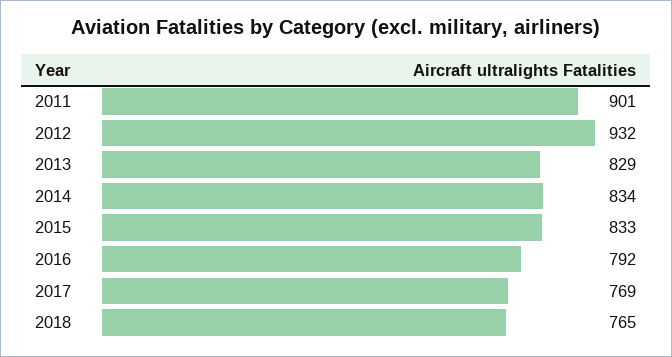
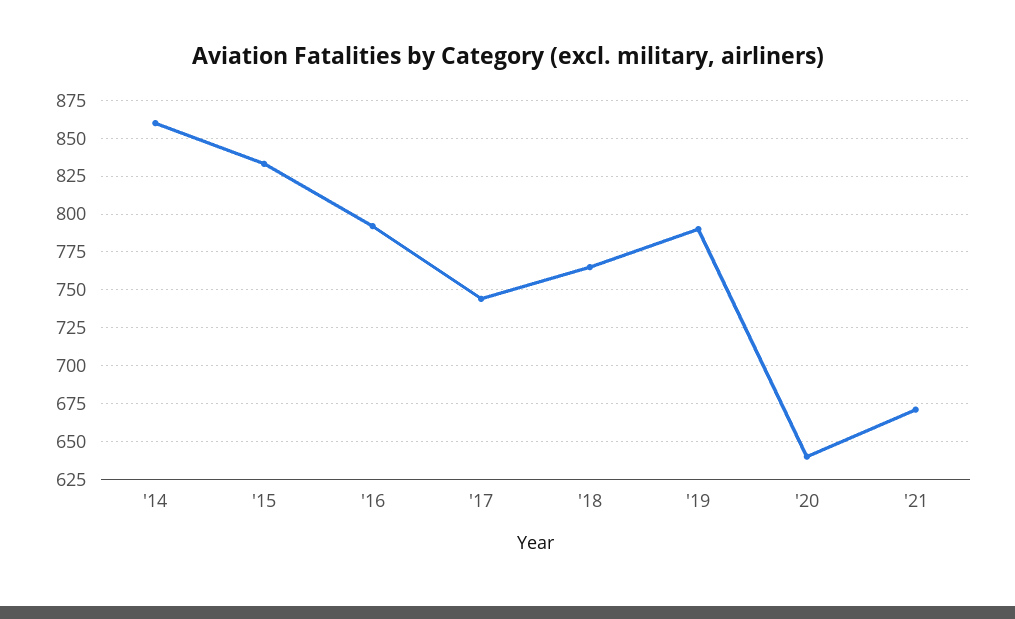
2011: 901 -> none
2012: 932 -> none
2013: 829 -> none
2014: 834 -> 860
2017: 769 -> 745
'19: none -> 790
'20: none -> 640
'21: none -> 670

